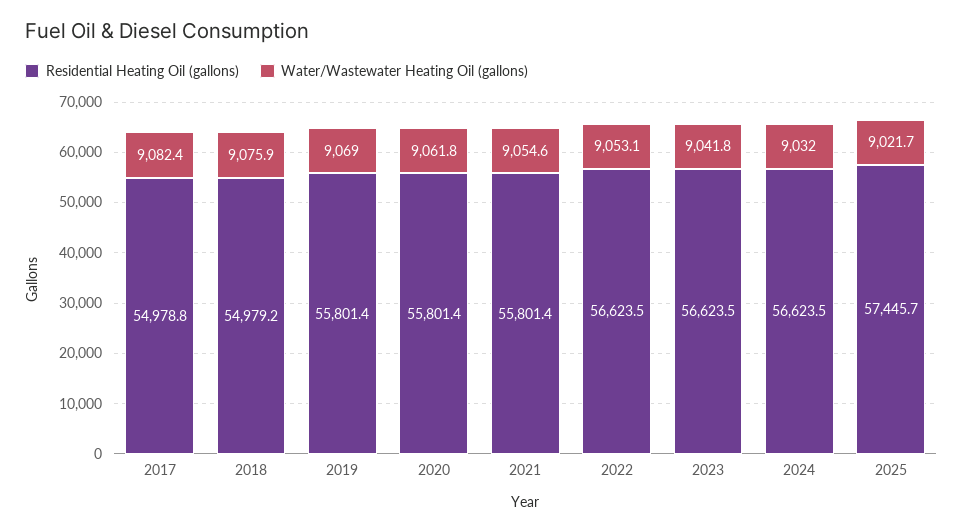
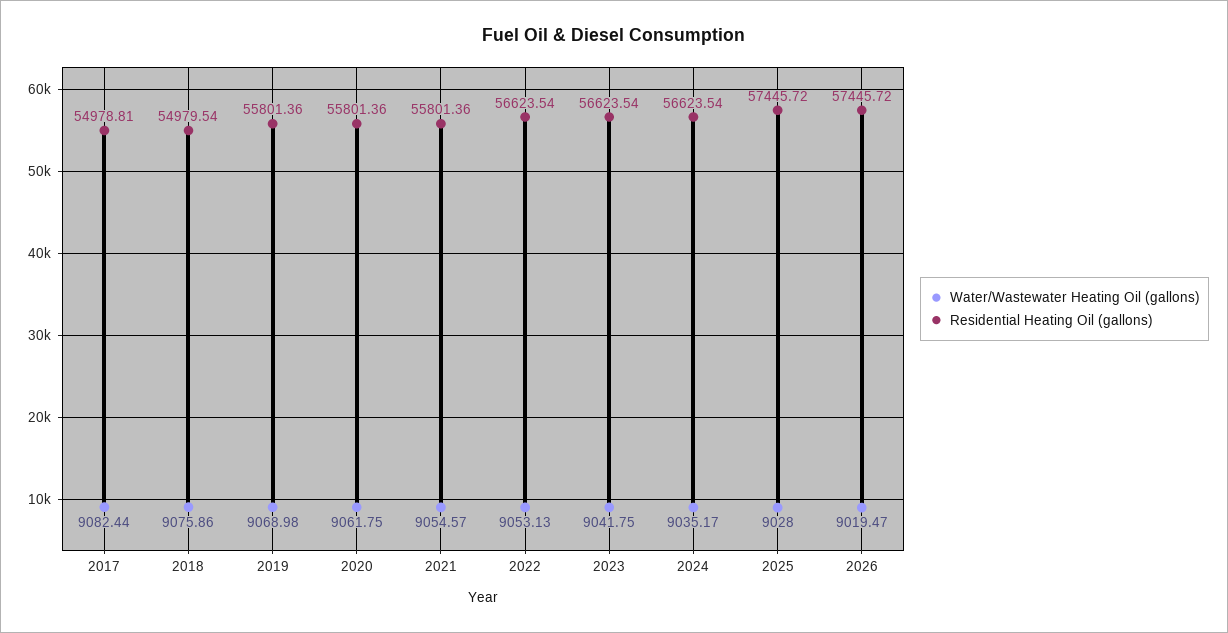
Residential Heating Oil (gallons), 2018: 54979.2 -> 54979.54
Water/Wastewater Heating Oil (gallons), 2024: 9032 -> 9035.17
Water/Wastewater Heating Oil (gallons), 2025: 9021.7 -> 9028
Water/Wastewater Heating Oil (gallons), 2026: none -> 9019.47
Residential Heating Oil (gallons), 2026: none -> 57445.72

